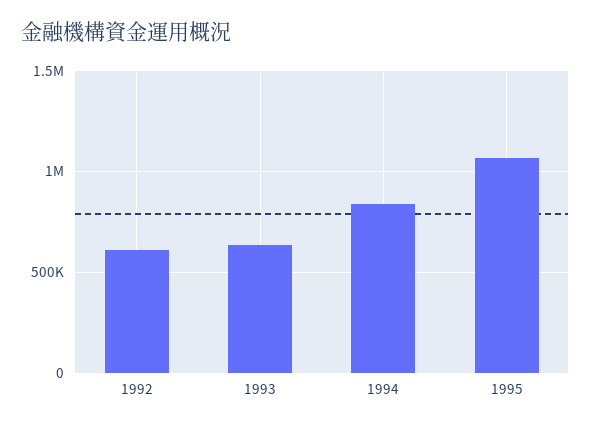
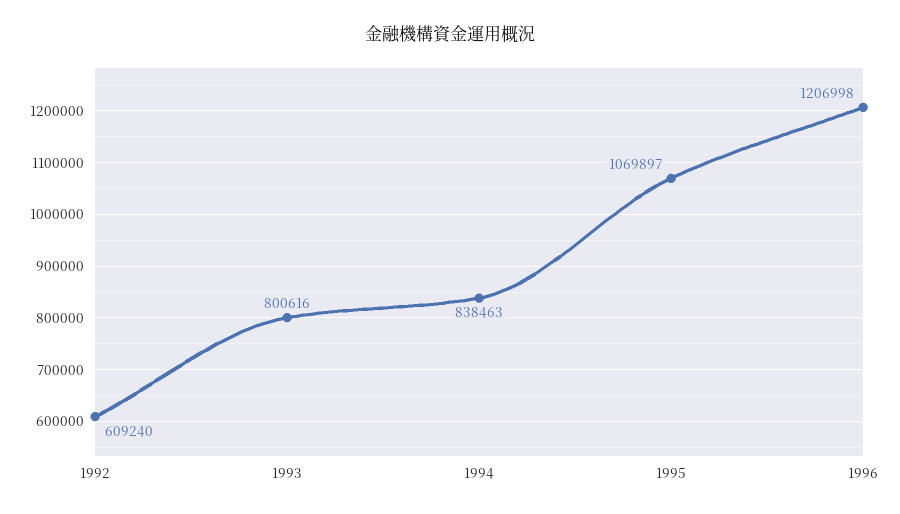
1993: 650000 -> 800616
1996: none -> 1206998

